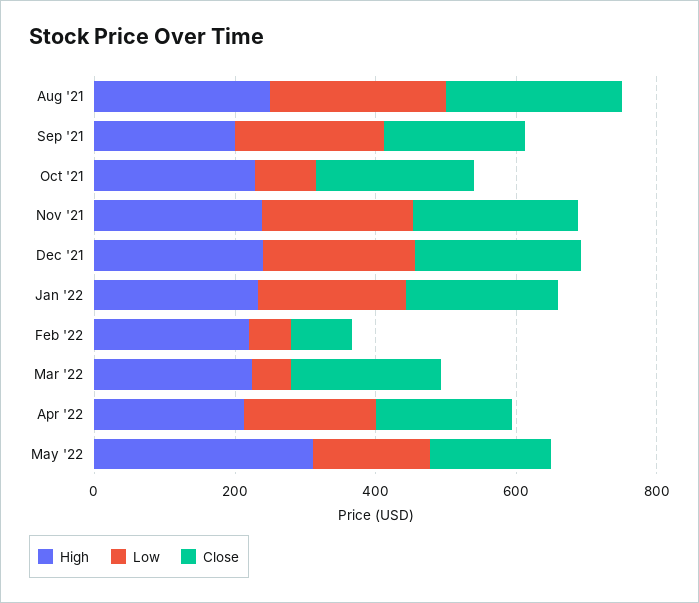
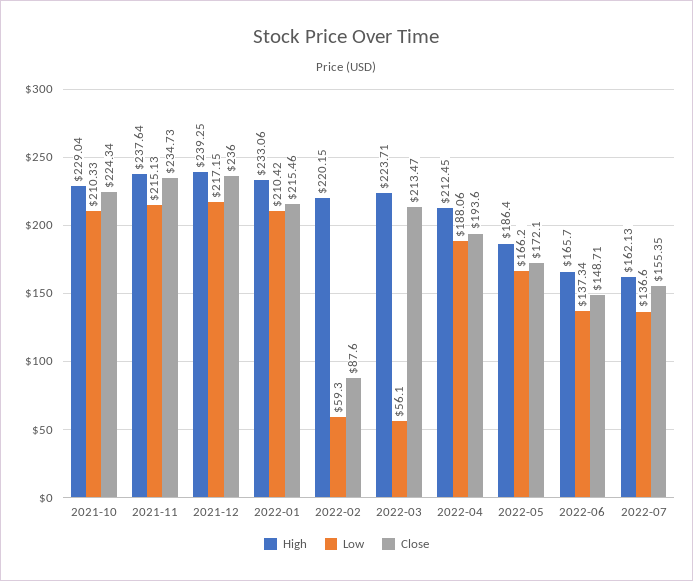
High, Aug '21: 250 -> none
Low, Aug '21: 250 -> none
Close, Aug '21: 250 -> none
High, Sep '21: 200 -> none
Low, Sep '21: 200 -> none
Close, Sep '21: 200 -> none
Low, Oct '21: 100 -> 210.33
High, May '22: 300 -> 186.4
High, 2022-06: none -> 165.7
Low, 2022-06: none -> 137.34
Close, 2022-06: none -> 148.71
High, 2022-07: none -> 162.13
Low, 2022-07: none -> 136.6
Close, 2022-07: none -> 155.35

